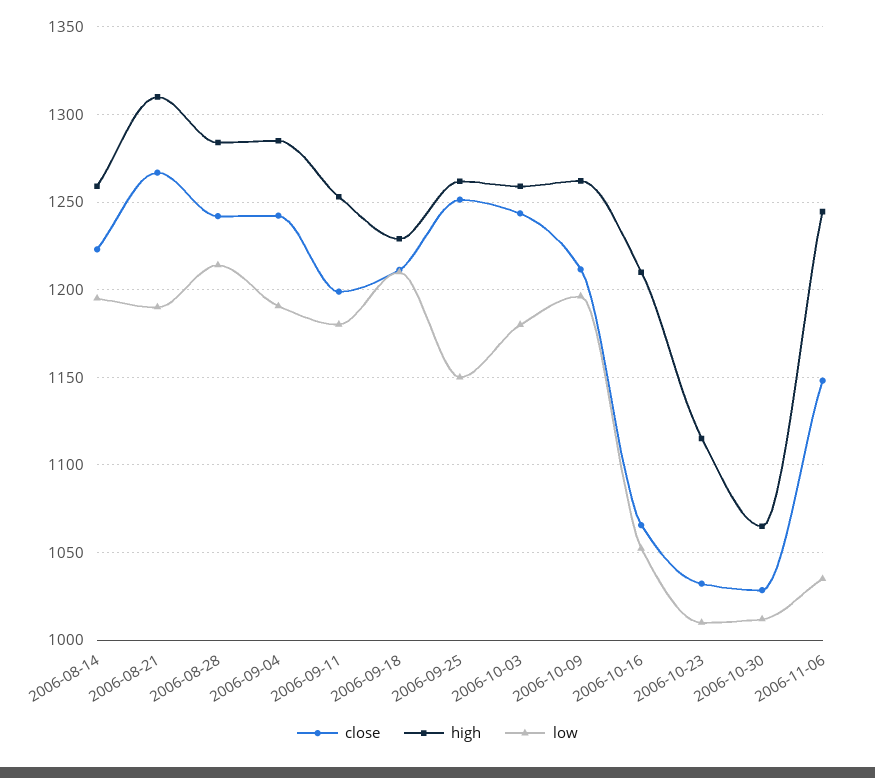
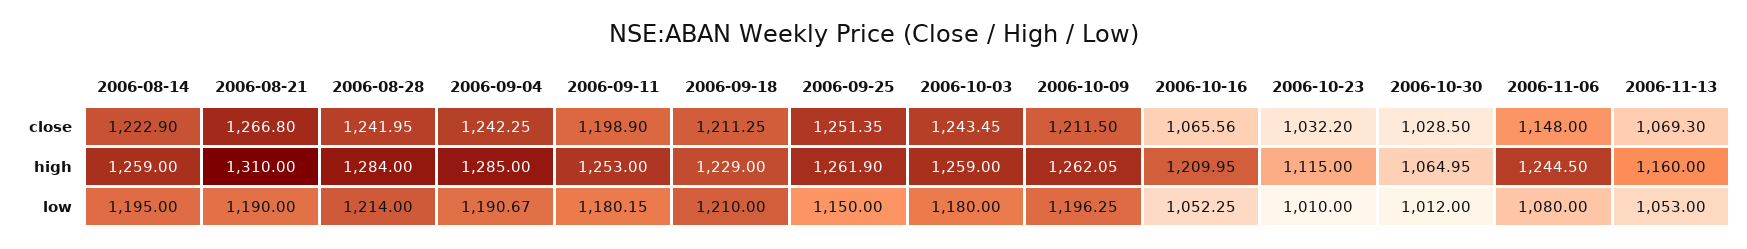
low, 2006-11-06: 1035 -> 1080
close, 2006-11-13: none -> 1069.3
high, 2006-11-13: none -> 1160
low, 2006-11-13: none -> 1053

